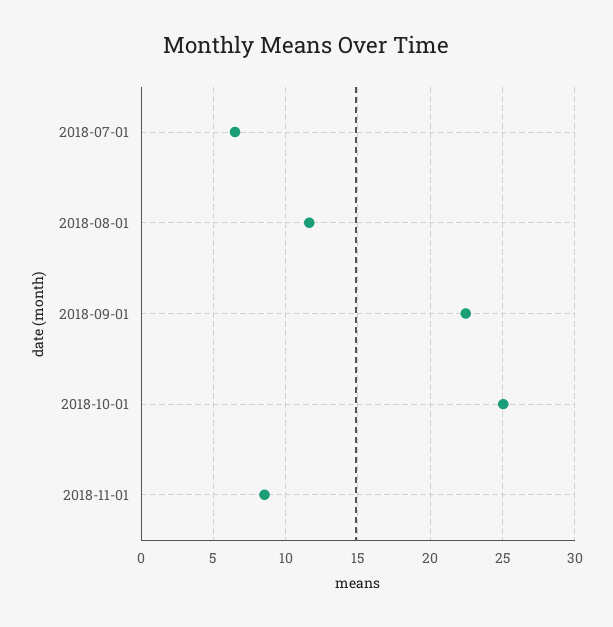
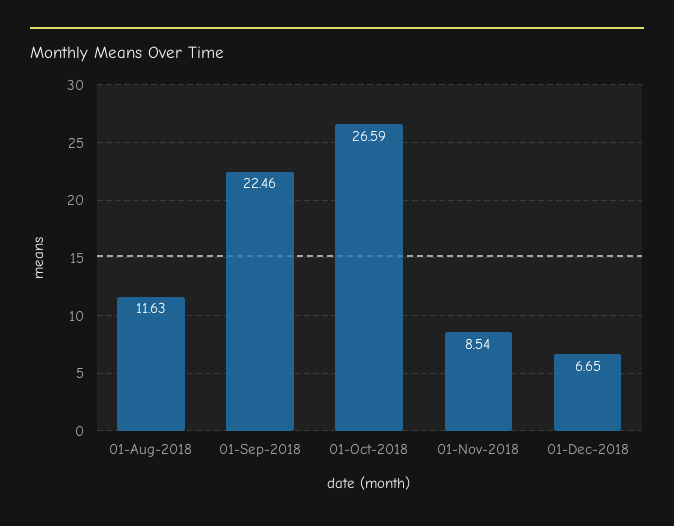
2018-07-01: 6.5 -> none
2018-10-01: 25 -> 26.59
01-Dec-2018: none -> 6.65

